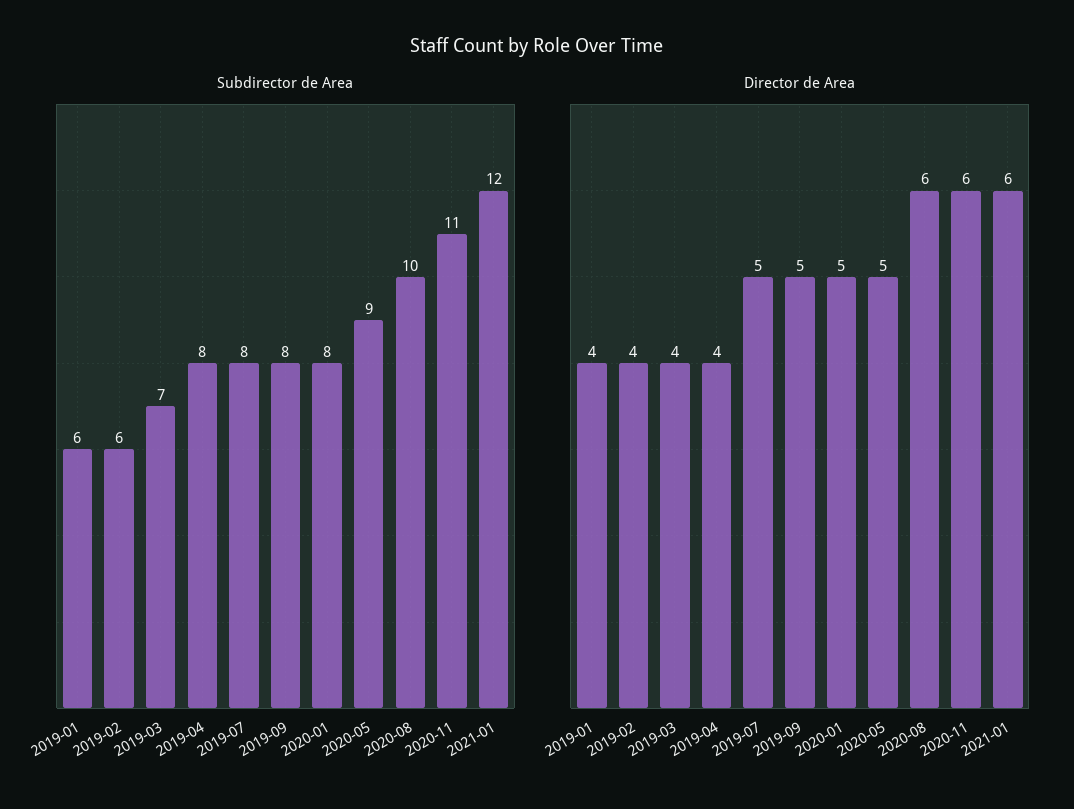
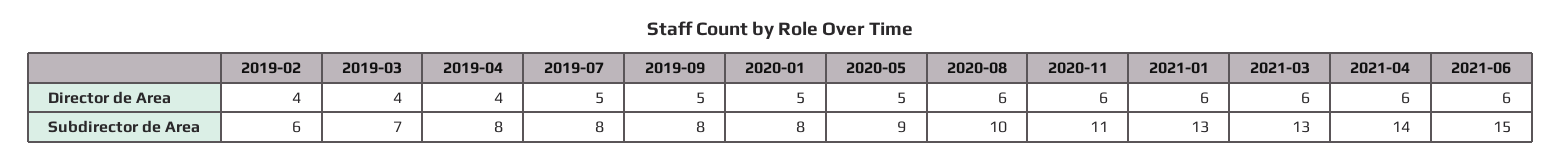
Subdirector de Area, 2019-01: 6 -> none
Subdirector de Area, 2021-01: 12 -> 13
Director de Area, 2019-01: 4 -> none
Director de Area, 2021-03: none -> 6
Director de Area, 2021-04: none -> 6
Director de Area, 2021-06: none -> 6
Subdirector de Area, 2021-03: none -> 13
Subdirector de Area, 2021-04: none -> 14
Subdirector de Area, 2021-06: none -> 15

